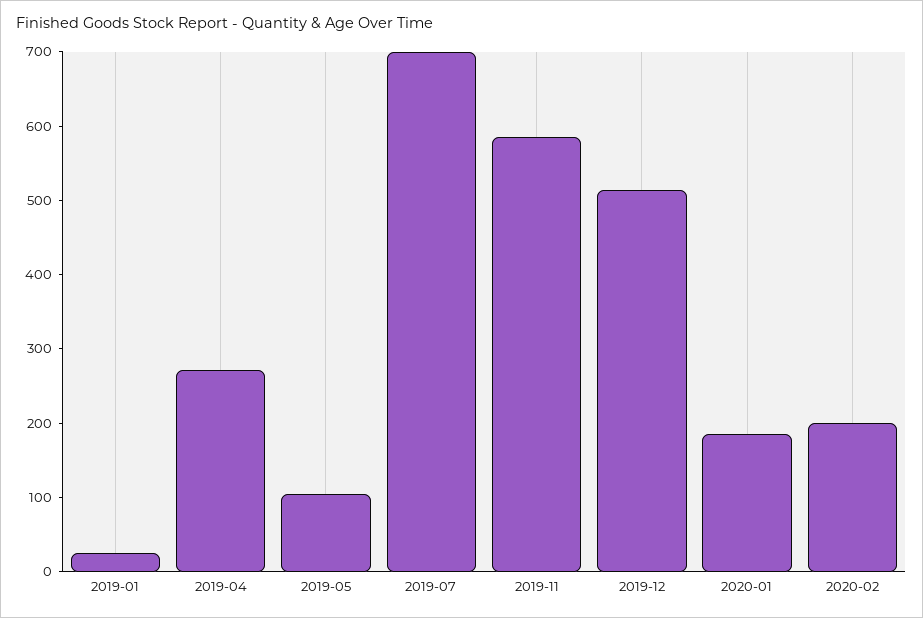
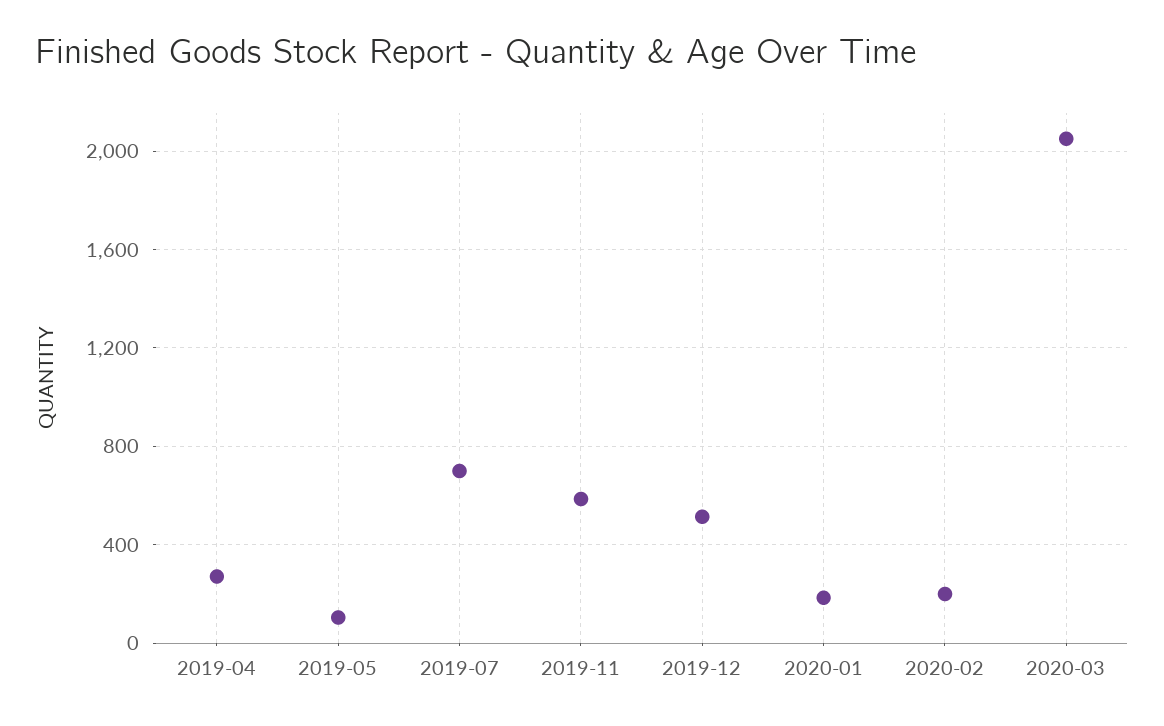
2019-01: 20 -> none
2020-03: none -> 2050

